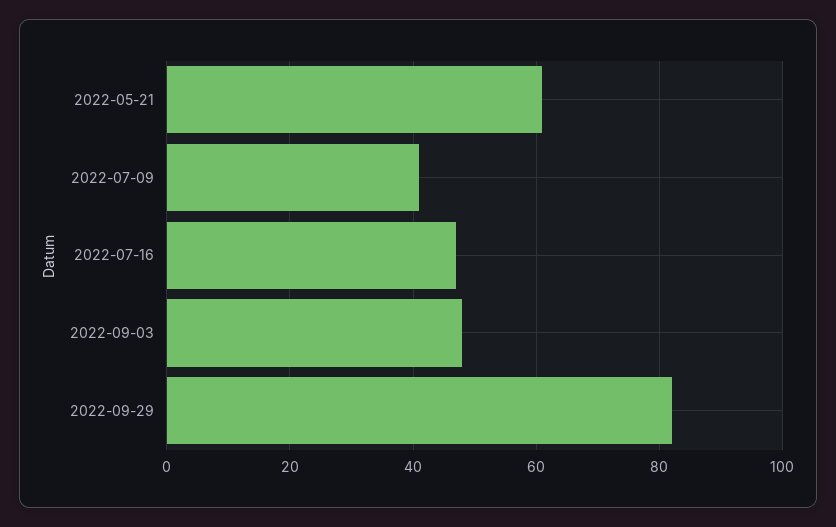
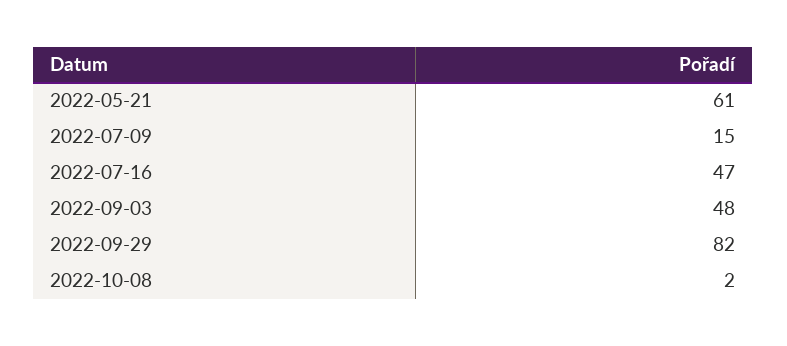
2022-07-09: 40 -> 15
2022-10-08: none -> 2

